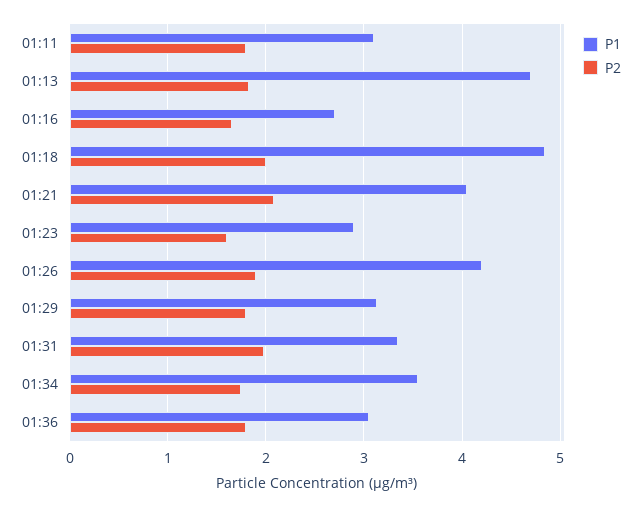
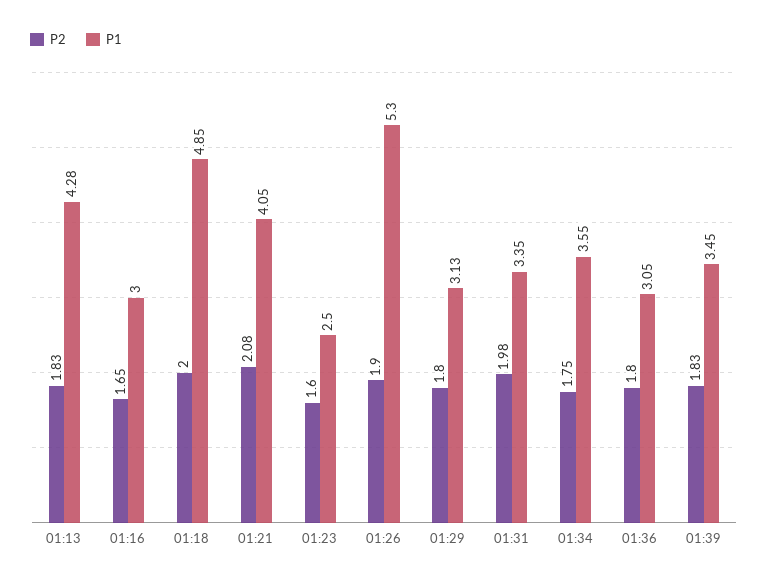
P1, 01:11: 3.1 -> none
P2, 01:11: 1.8 -> none
P1, 01:13: 4.7 -> 4.28
P1, 01:16: 2.7 -> 3
P1, 01:23: 2.9 -> 2.5
P1, 01:26: 4.2 -> 5.3
P2, 01:39: none -> 1.83
P1, 01:39: none -> 3.45

